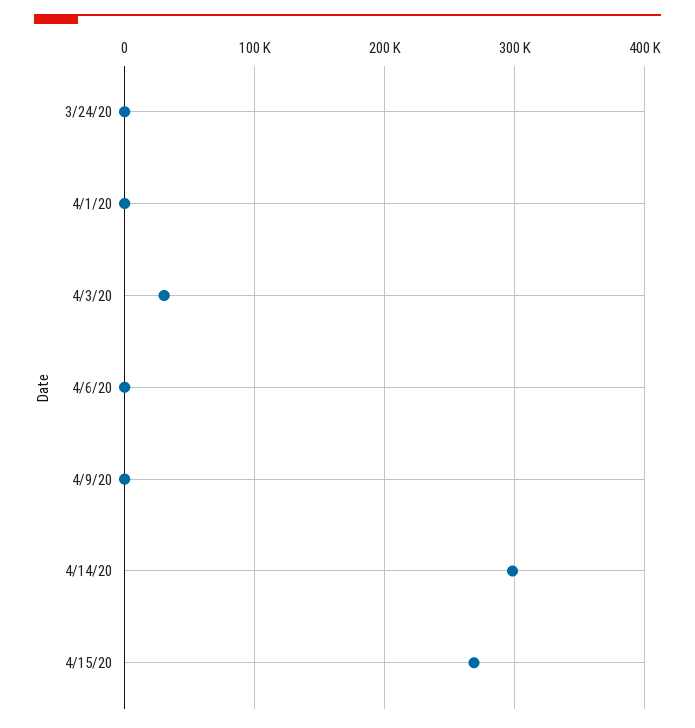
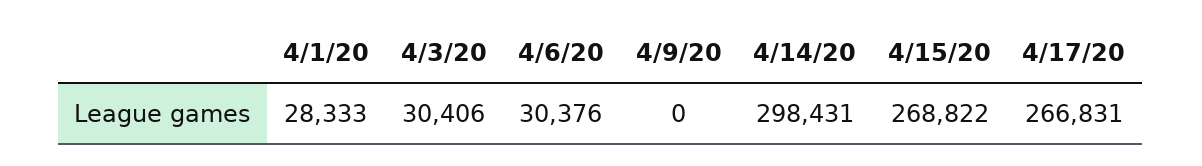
3/24/20: 0 -> none
4/1/20: 0 -> 28333
4/6/20: 0 -> 30376
4/17/20: none -> 266831

